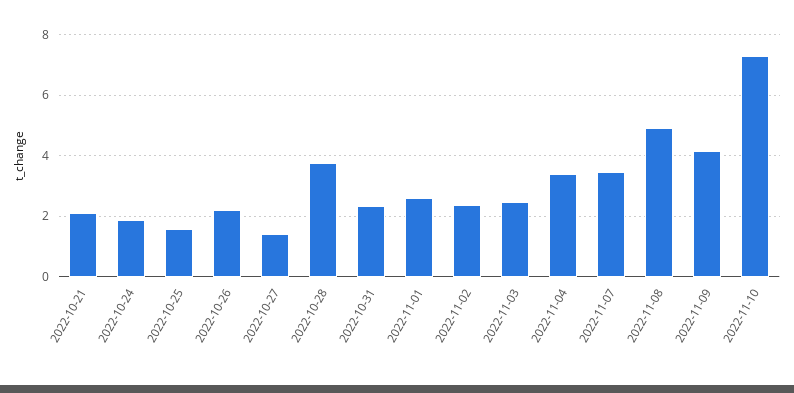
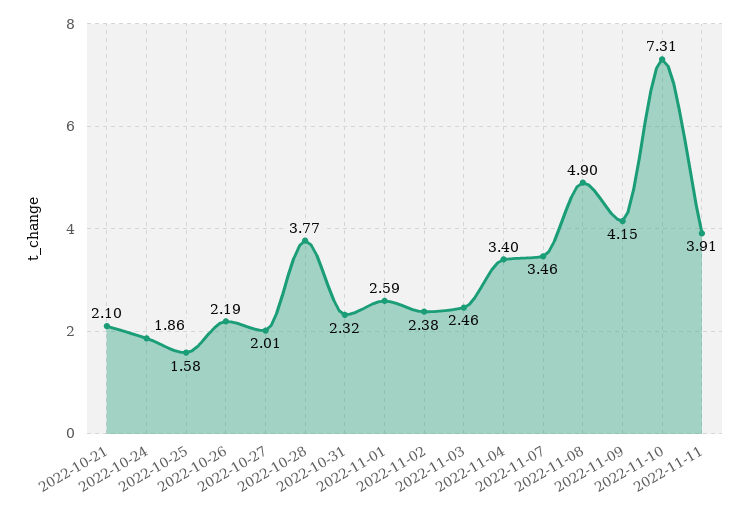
2022-10-27: 1.4 -> 2.01
2022-11-11: none -> 3.91

